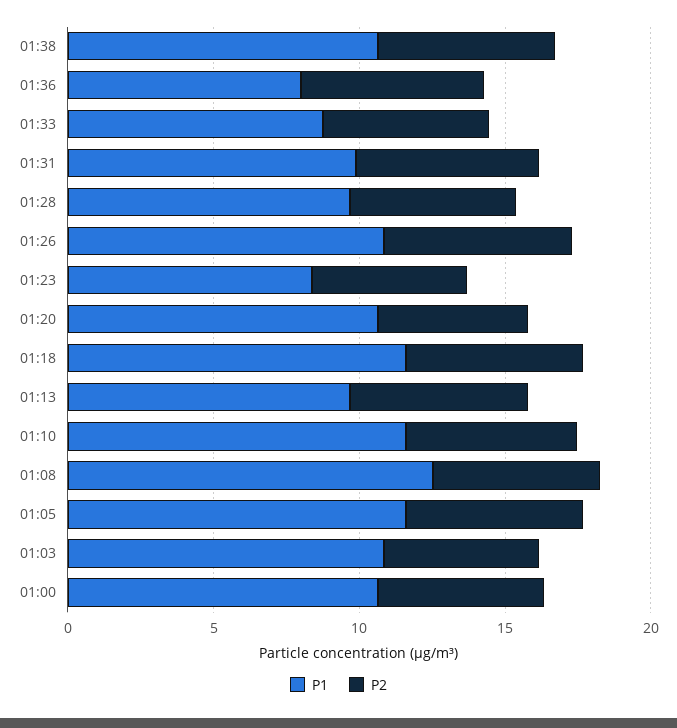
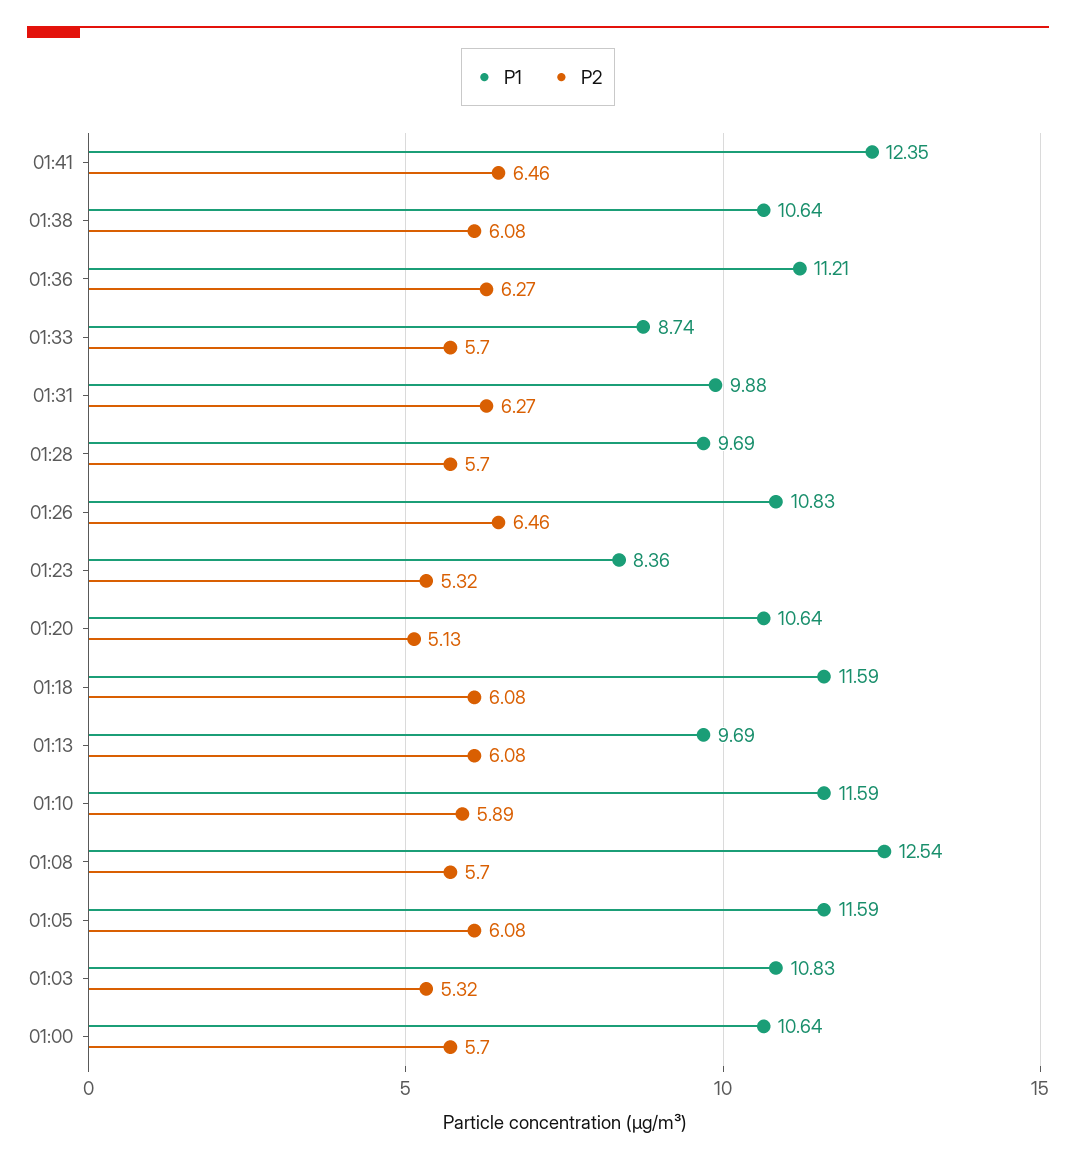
P1, 01:36: 8 -> 11.21
P1, 01:41: none -> 12.35
P2, 01:41: none -> 6.46

